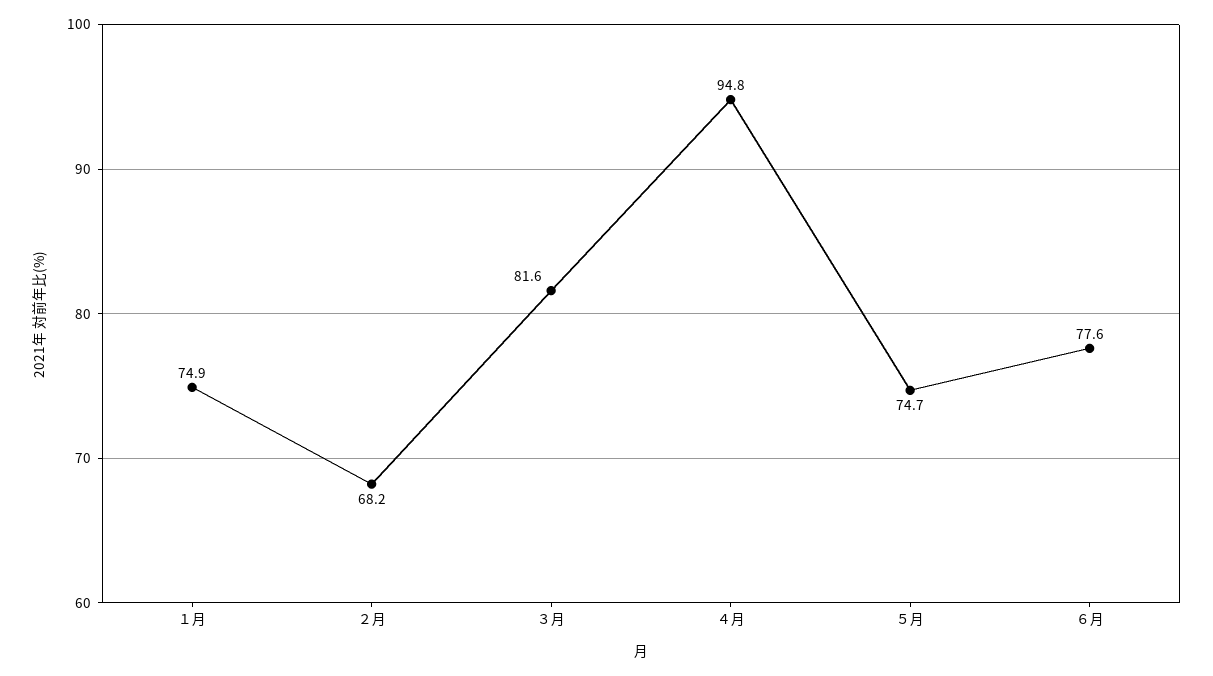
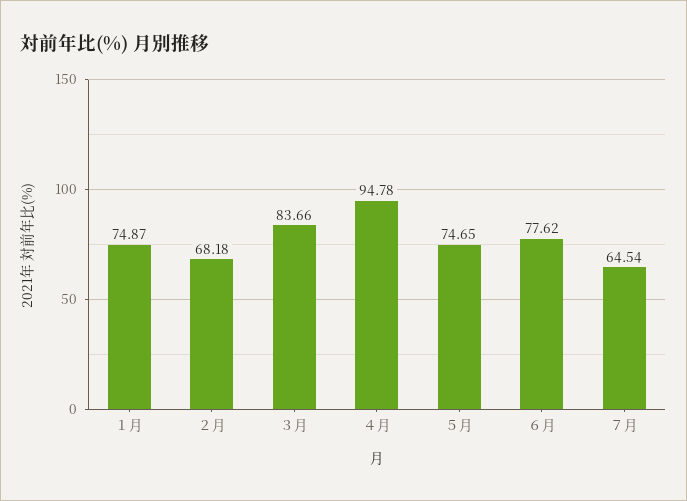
３月: 81.6 -> 83.66
７月: none -> 64.54

